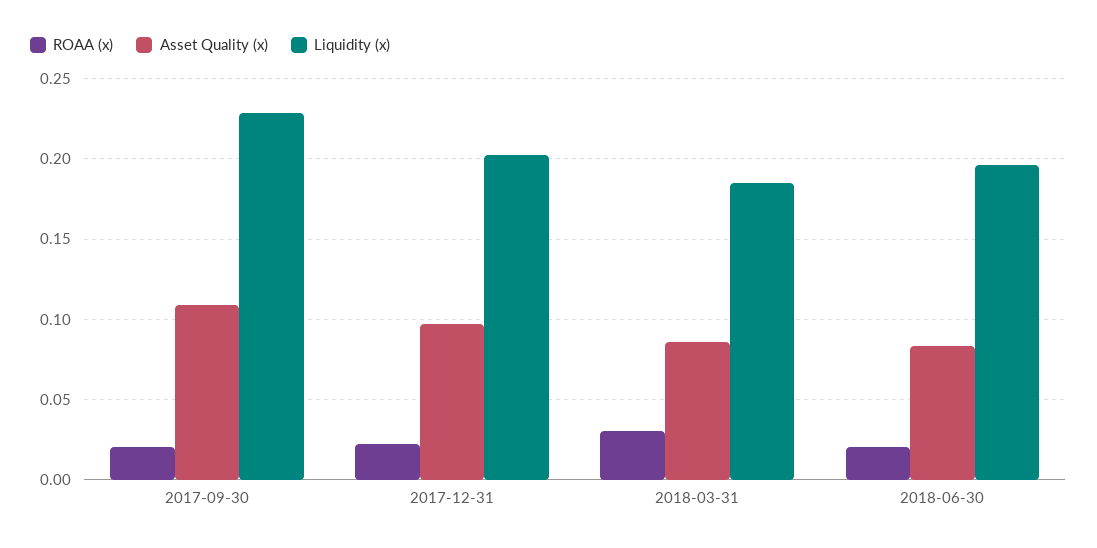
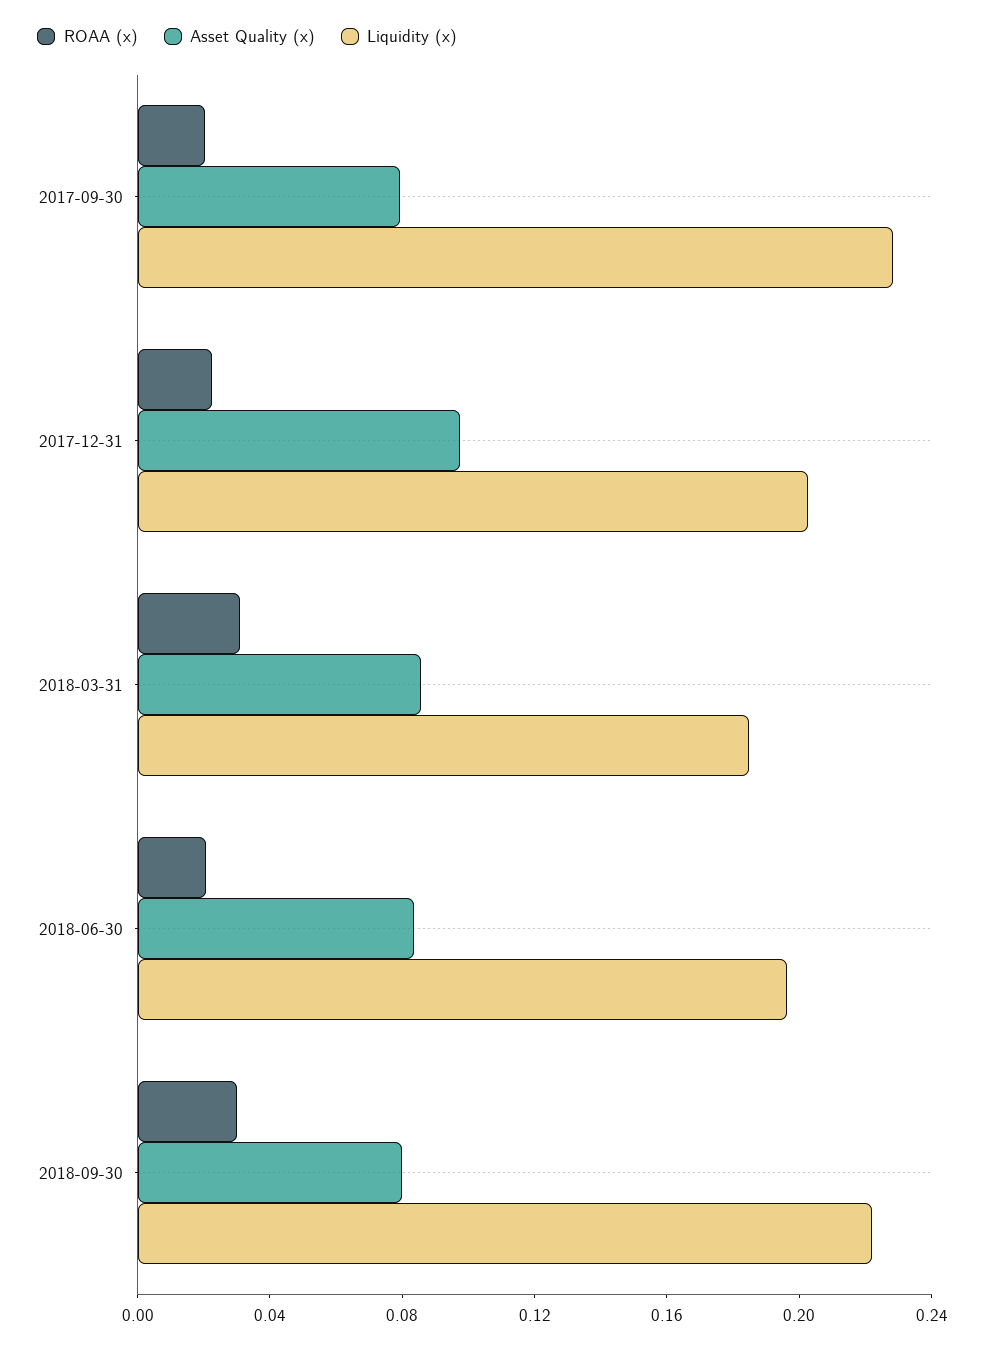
Asset Quality (x), 2017-09-30: 0.11 -> 0.08
ROAA (x), 2018-09-30: none -> 0.03
Asset Quality (x), 2018-09-30: none -> 0.08
Liquidity (x), 2018-09-30: none -> 0.22

